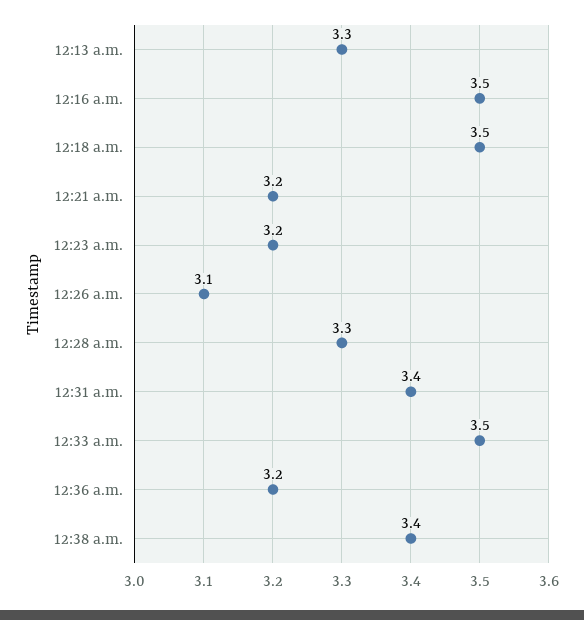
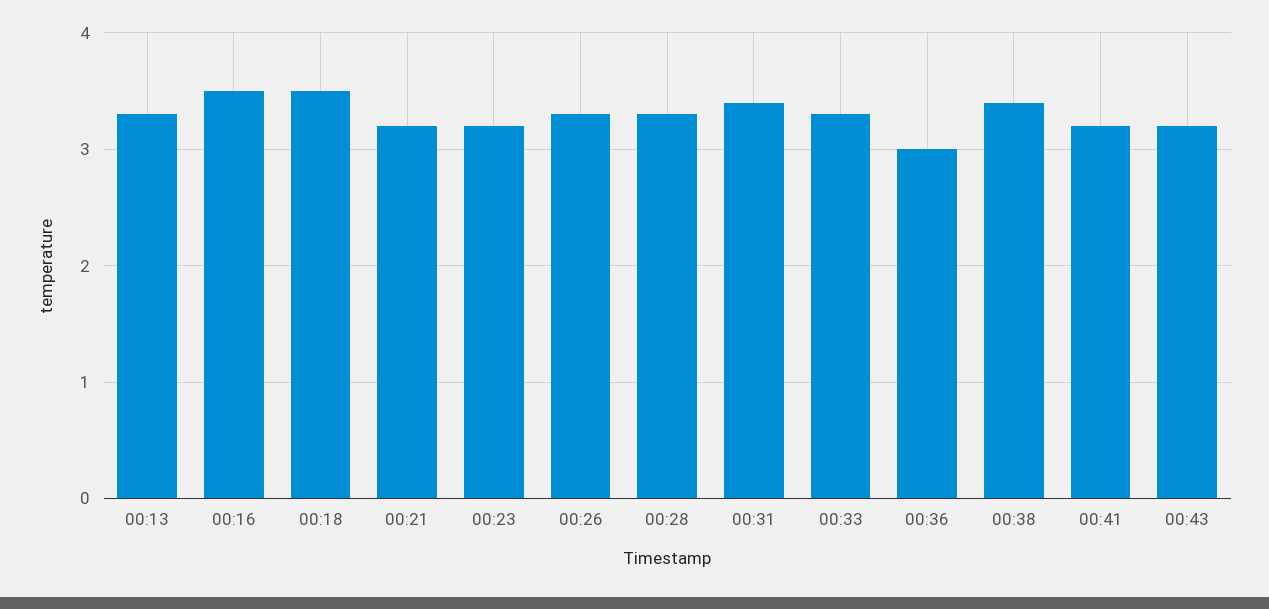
12:26 a.m.: 3.1 -> 3.3
12:33 a.m.: 3.5 -> 3.3
12:36 a.m.: 3.2 -> 3
00:41: none -> 3.2
00:43: none -> 3.2

